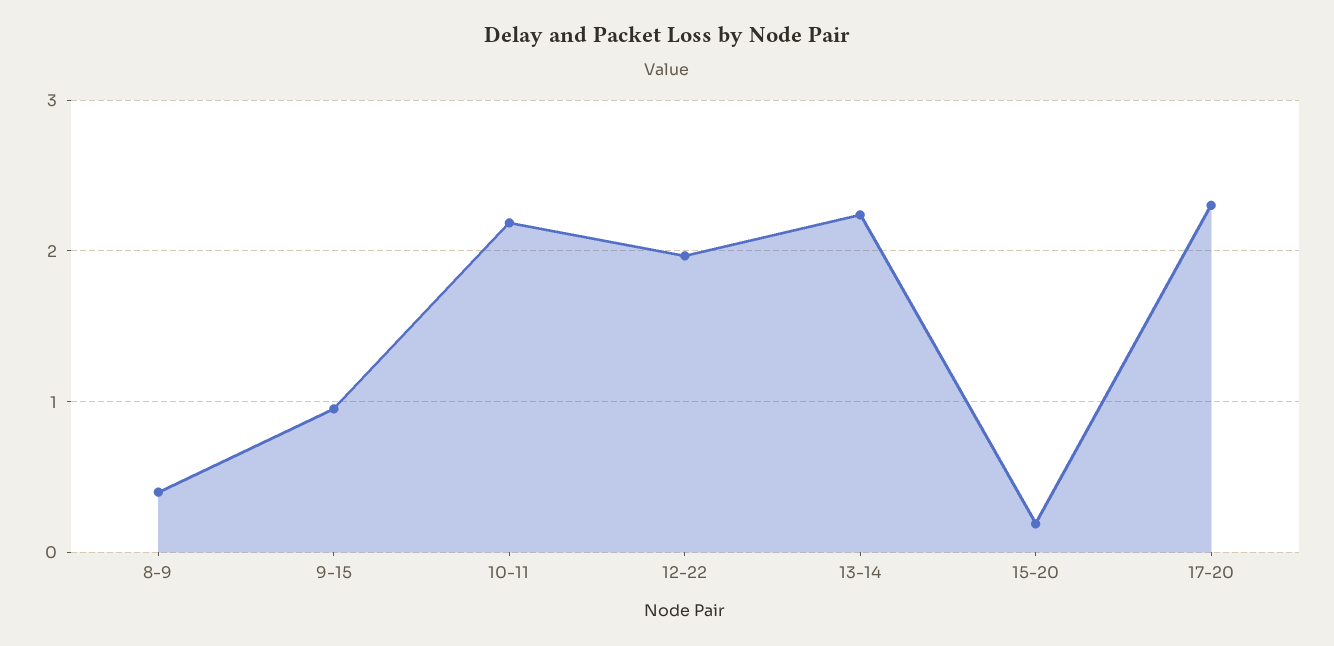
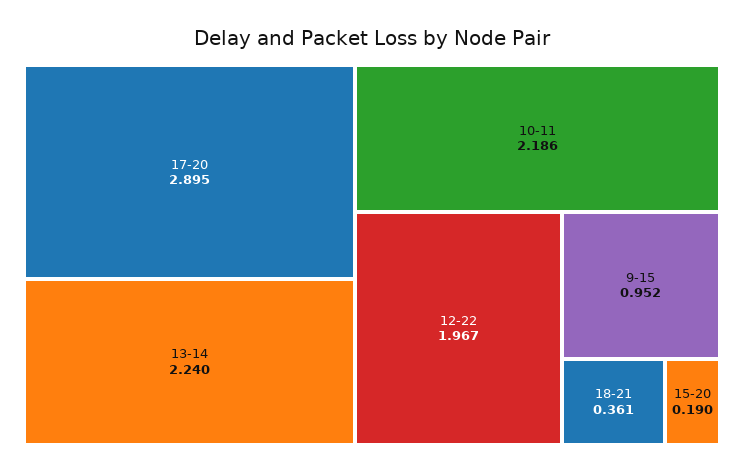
8-9: 0.4 -> none
17-20: 2.3 -> 2.895
18-21: none -> 0.361

